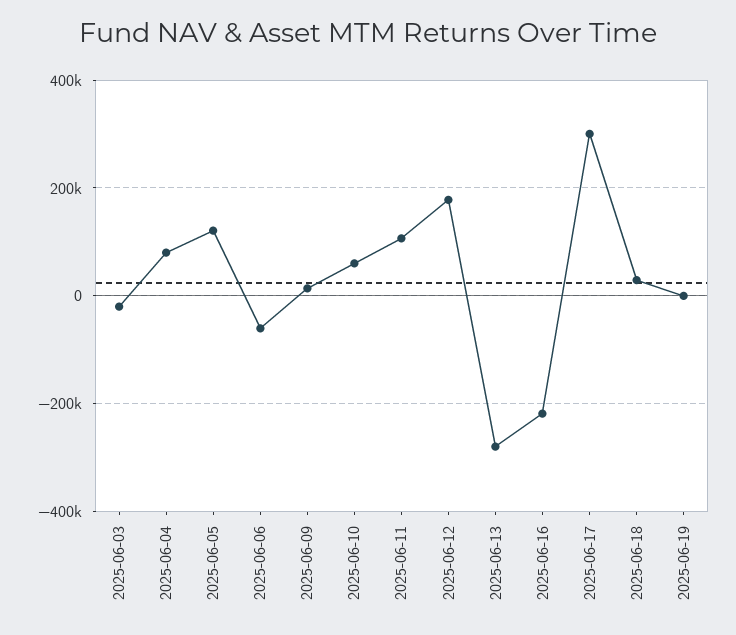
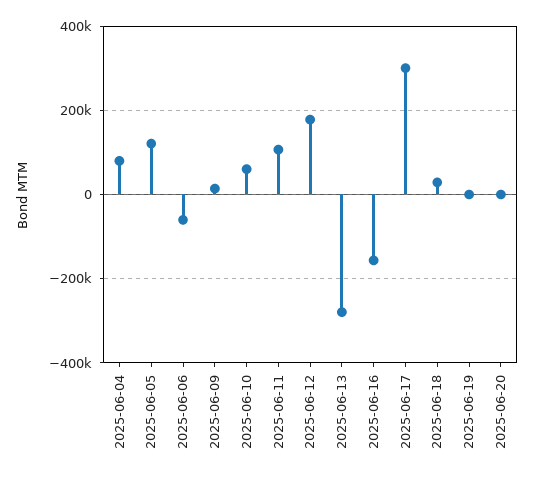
2025-06-03: -20000 -> none
2025-06-16: -220000 -> -160000
2025-06-20: none -> 0

